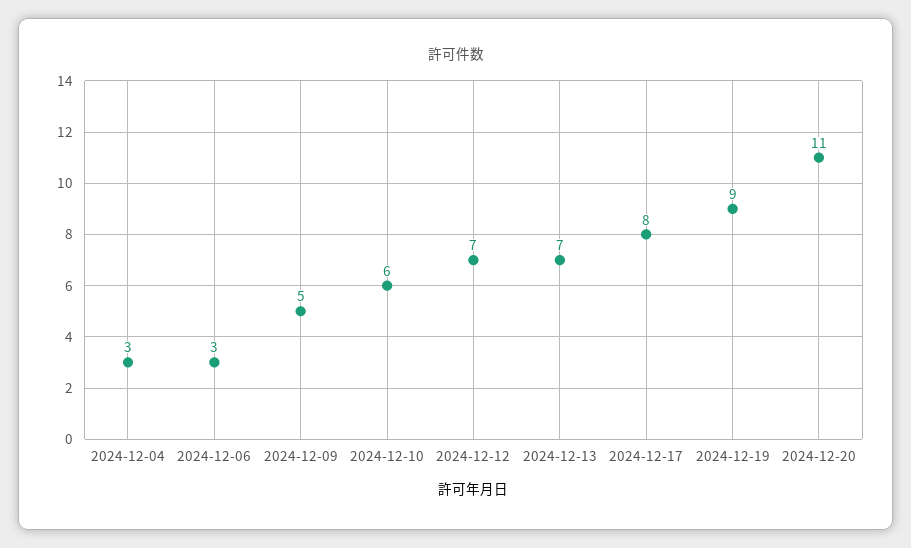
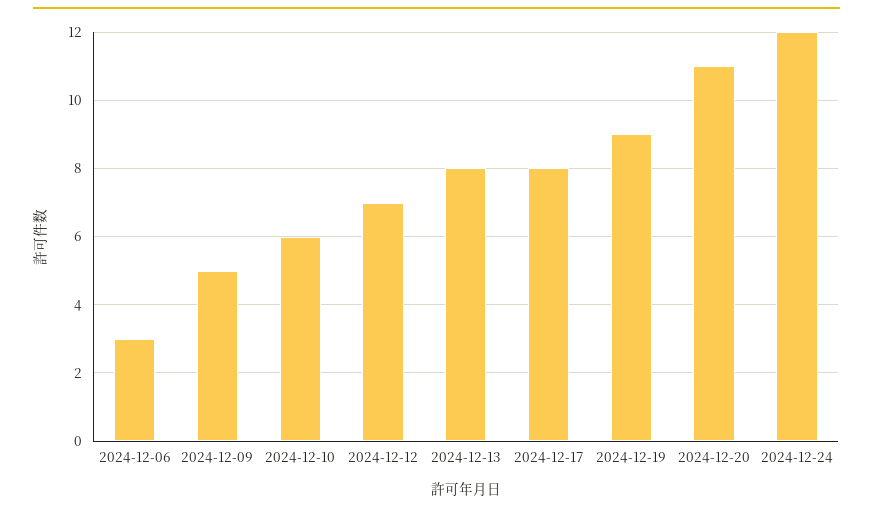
2024-12-04: 3 -> none
2024-12-13: 7 -> 8
2024-12-24: none -> 12

